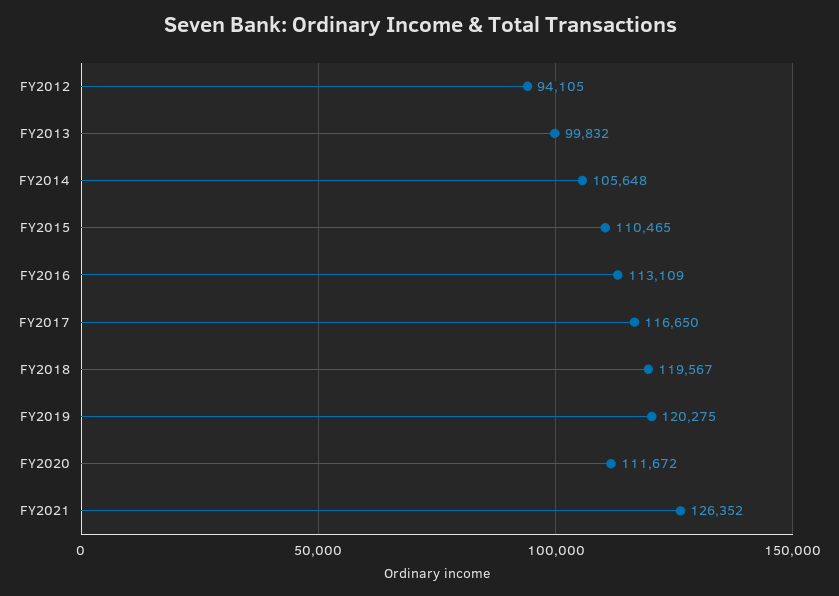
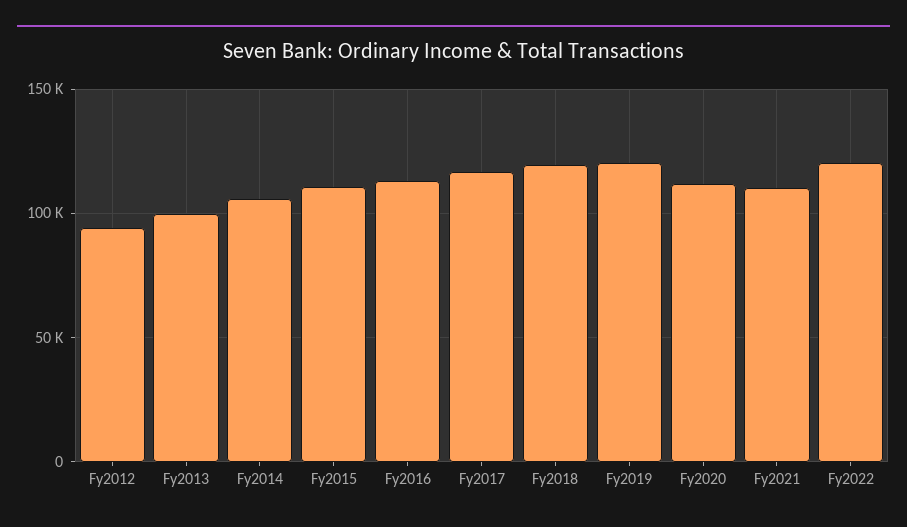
FY2021: 126352 -> 110000
Fy2022: none -> 120000

